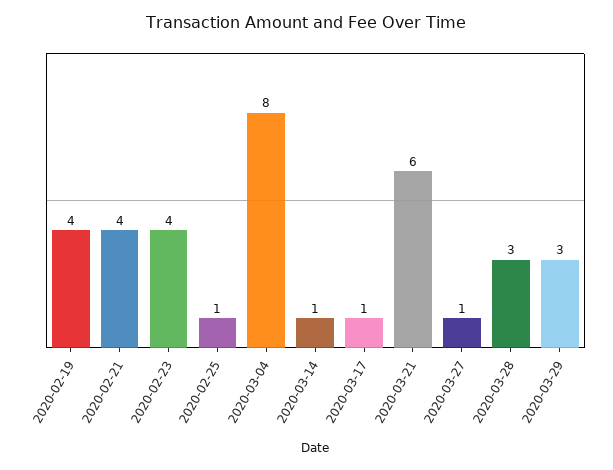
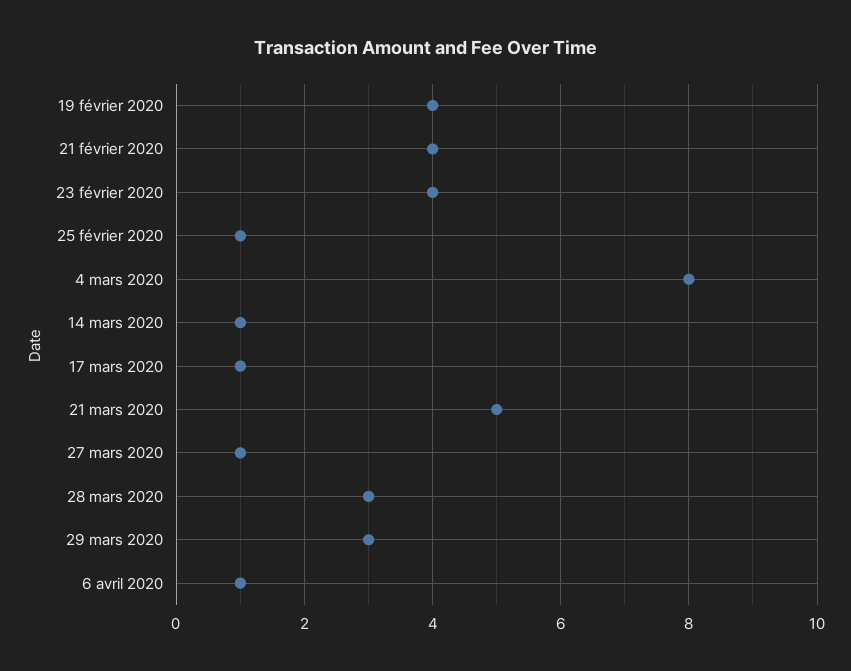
2020-03-21: 6 -> 5
6 avril 2020: none -> 1

